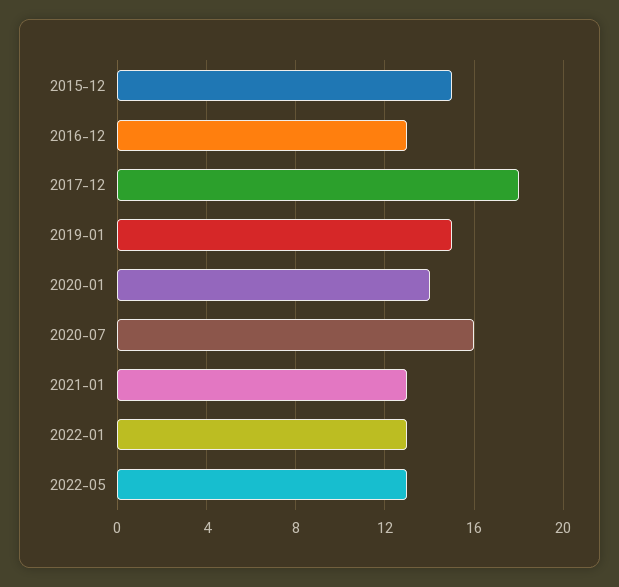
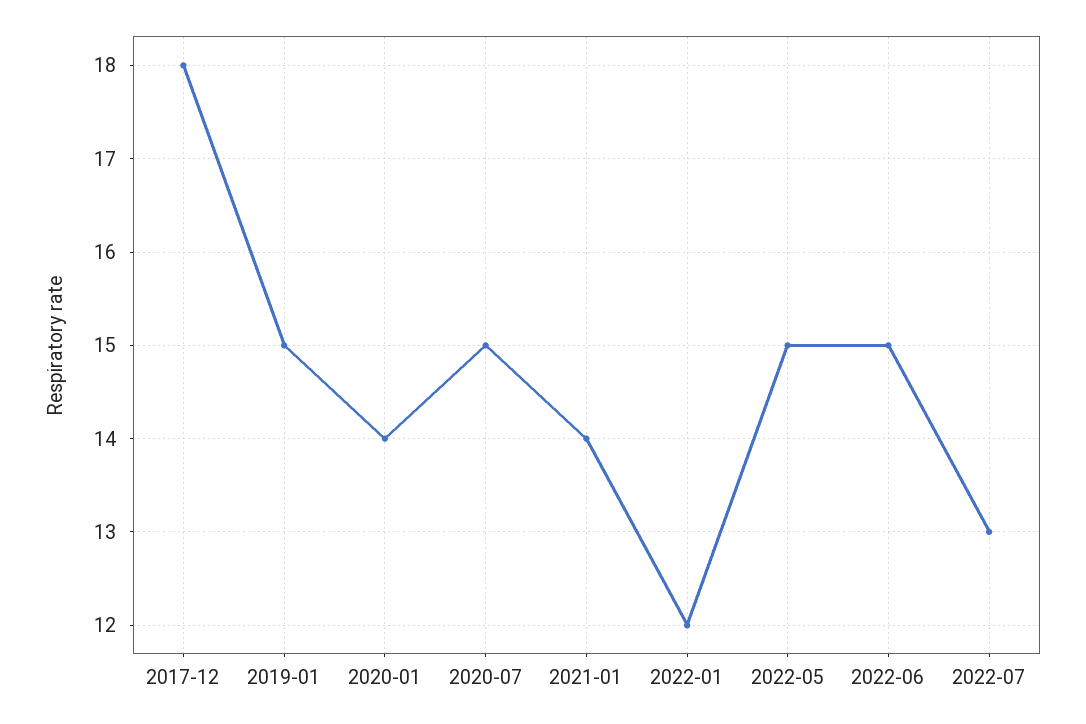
2015-12: 15 -> none
2016-12: 13 -> none
2020-07: 16 -> 15
2021-01: 13 -> 14
2022-01: 13 -> 12
2022-05: 13 -> 15
2022-06: none -> 15
2022-07: none -> 13

